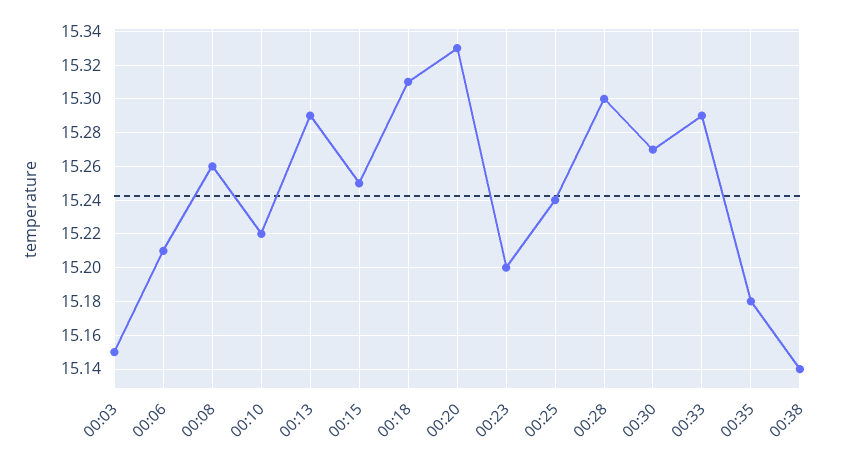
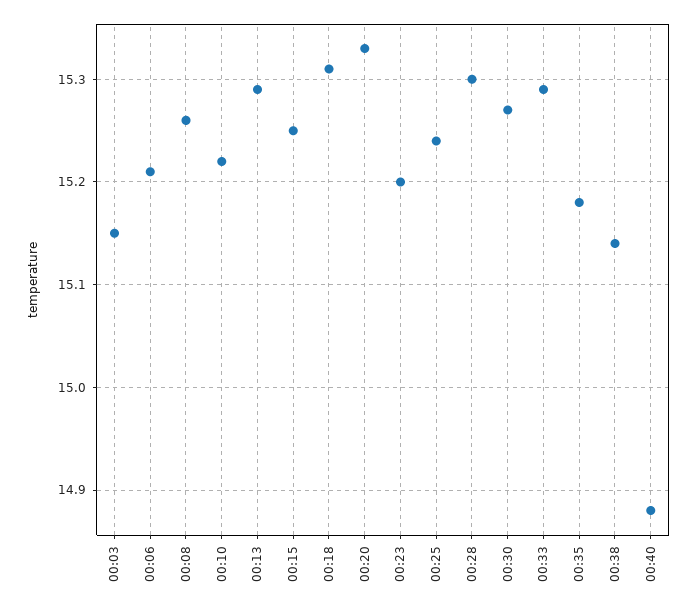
00:40: none -> 14.88

